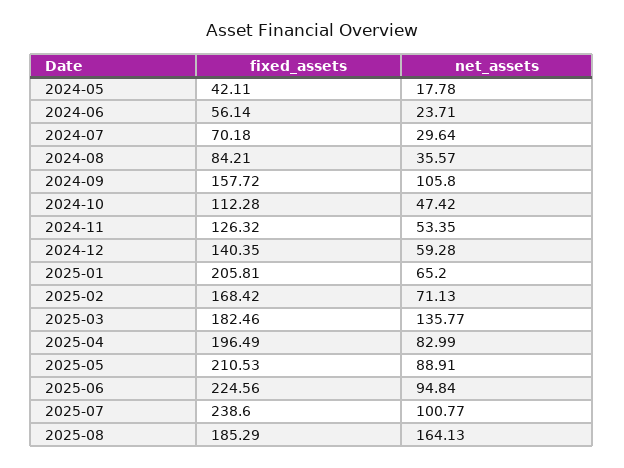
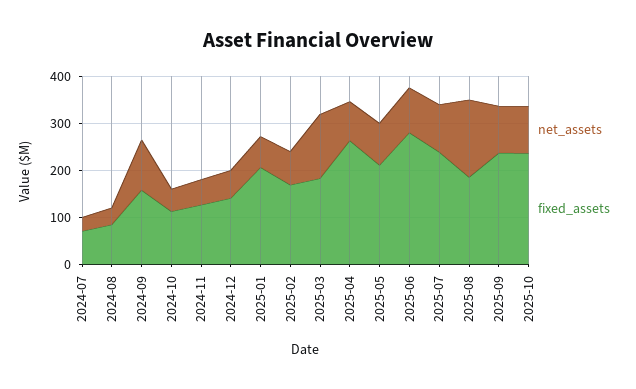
fixed_assets, 2024-05: 42.11 -> none
net_assets, 2024-05: 17.78 -> none
fixed_assets, 2024-06: 56.14 -> none
net_assets, 2024-06: 23.71 -> none
fixed_assets, 2025-04: 196.49 -> 260
fixed_assets, 2025-06: 224.56 -> 280
net_assets, 2025-09: none -> 100
fixed_assets, 2025-09: none -> 240
net_assets, 2025-10: none -> 100
fixed_assets, 2025-10: none -> 240

